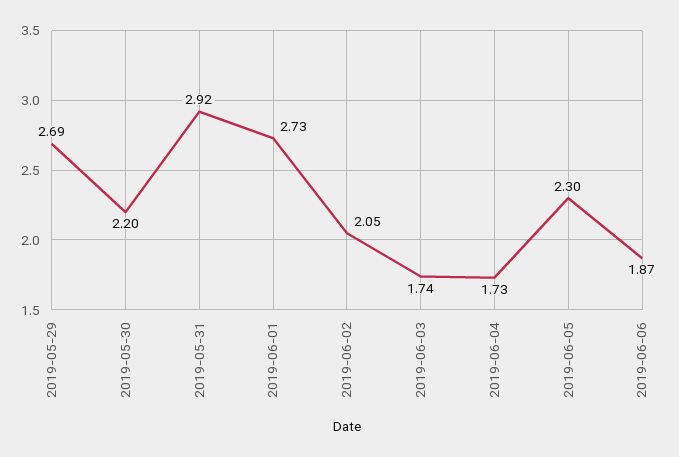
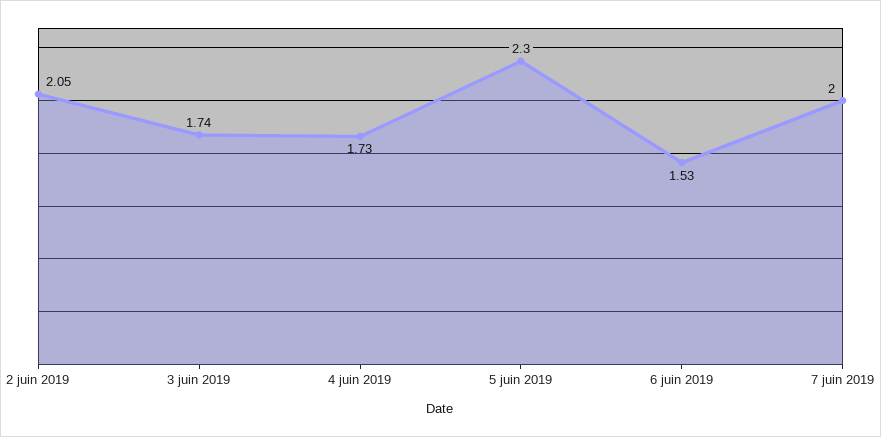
2019-05-29: 2.69 -> none
2019-05-30: 2.2 -> none
2019-05-31: 2.92 -> none
2019-06-01: 2.73 -> none
2019-06-06: 1.87 -> 1.53
7 juin 2019: none -> 2

